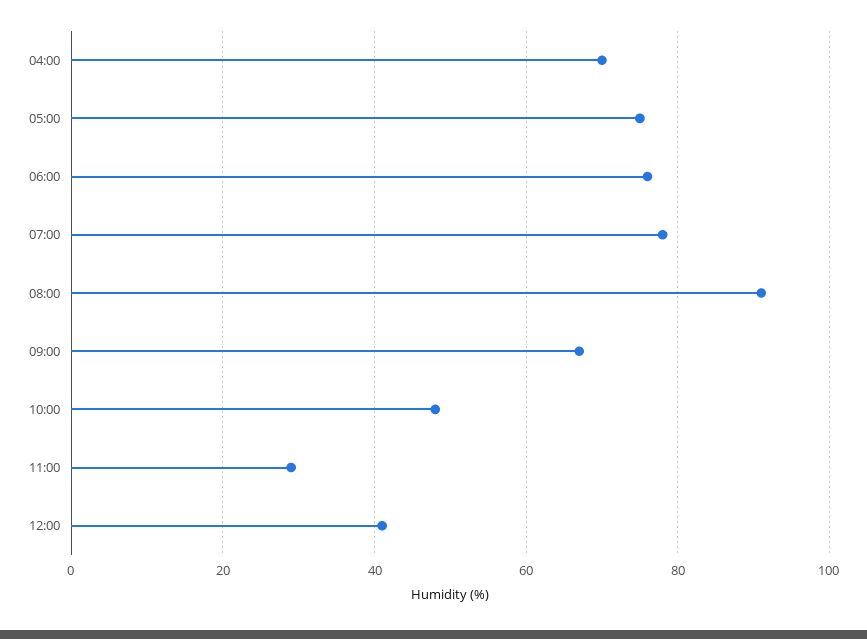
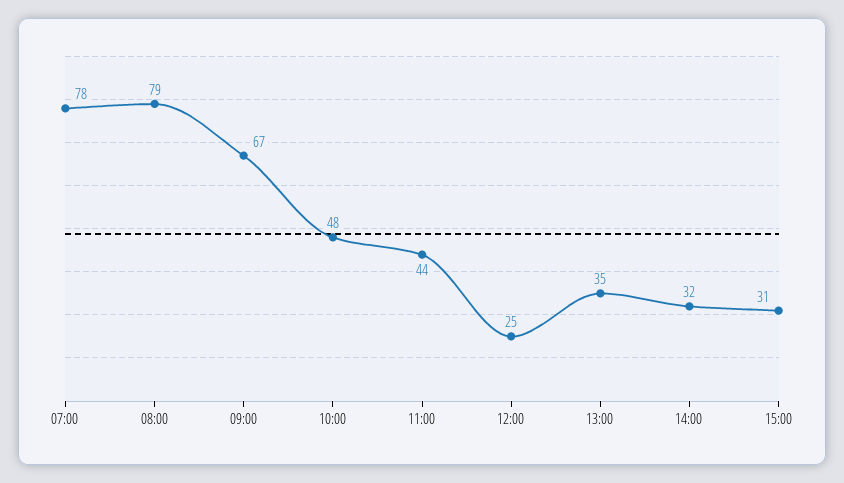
04:00: 70 -> none
05:00: 75 -> none
06:00: 75 -> none
08:00: 90 -> 79
11:00: 30 -> 44
12:00: 40 -> 25
13:00: none -> 35
14:00: none -> 32
15:00: none -> 31

